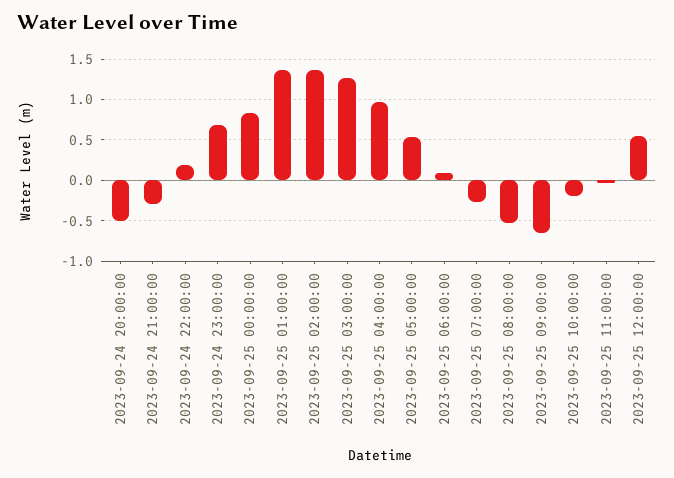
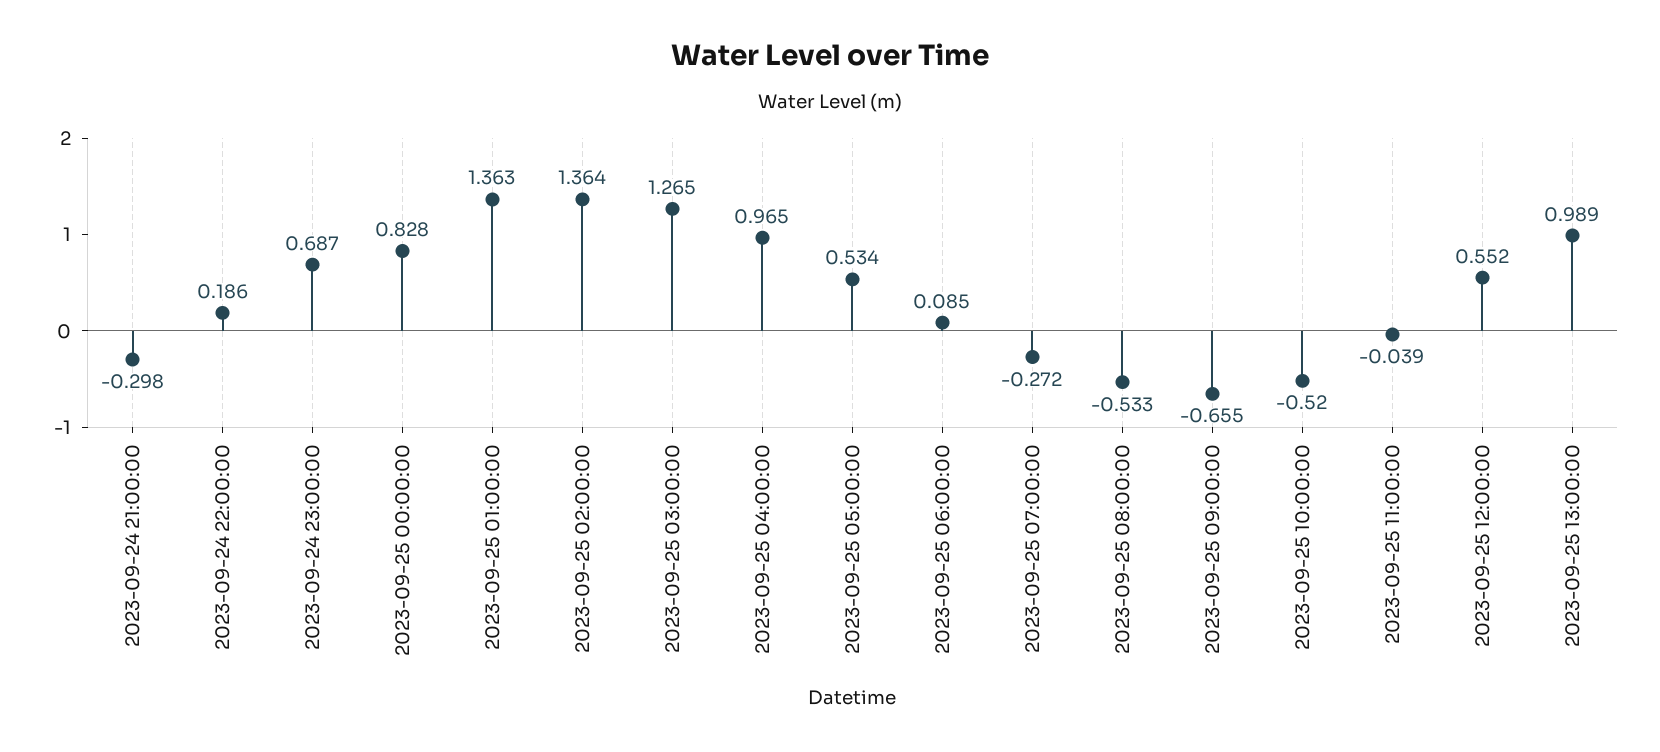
2023-09-24 20:00:00: -0.5 -> none
2023-09-25 10:00:00: -0.2 -> -0.52
2023-09-25 13:00:00: none -> 0.989

